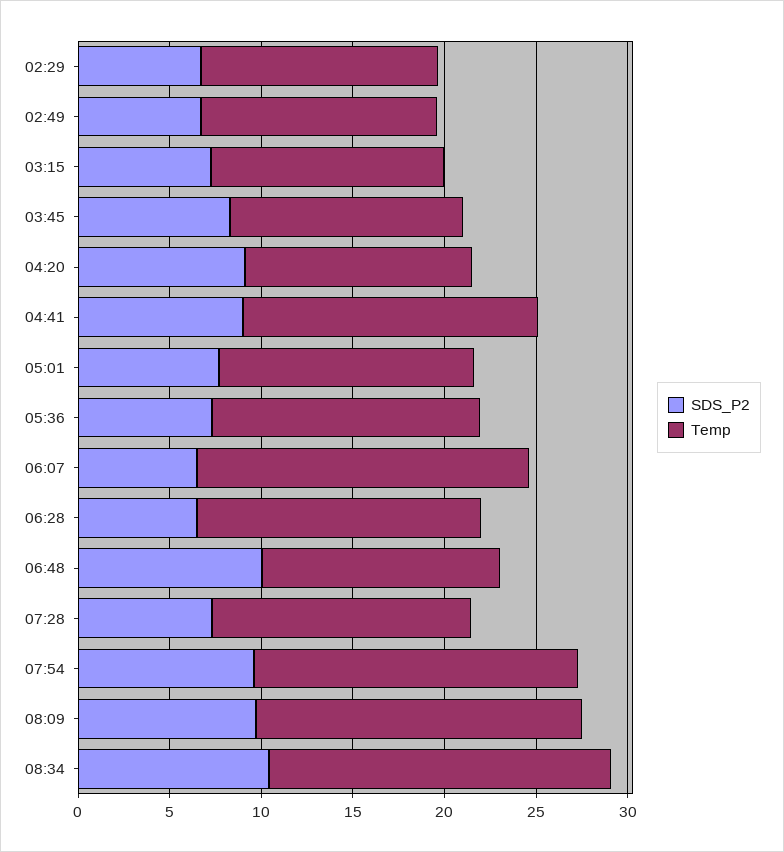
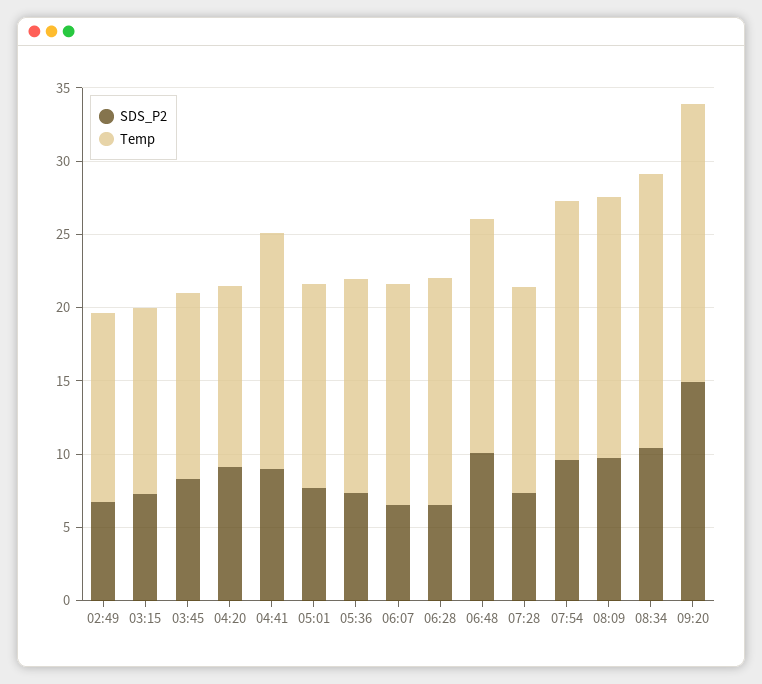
SDS_P2, 02:29: 7 -> none
Temp, 02:29: 13 -> none
Temp, 06:07: 18 -> 15
Temp, 06:48: 13 -> 16
SDS_P2, 09:20: none -> 15
Temp, 09:20: none -> 19

